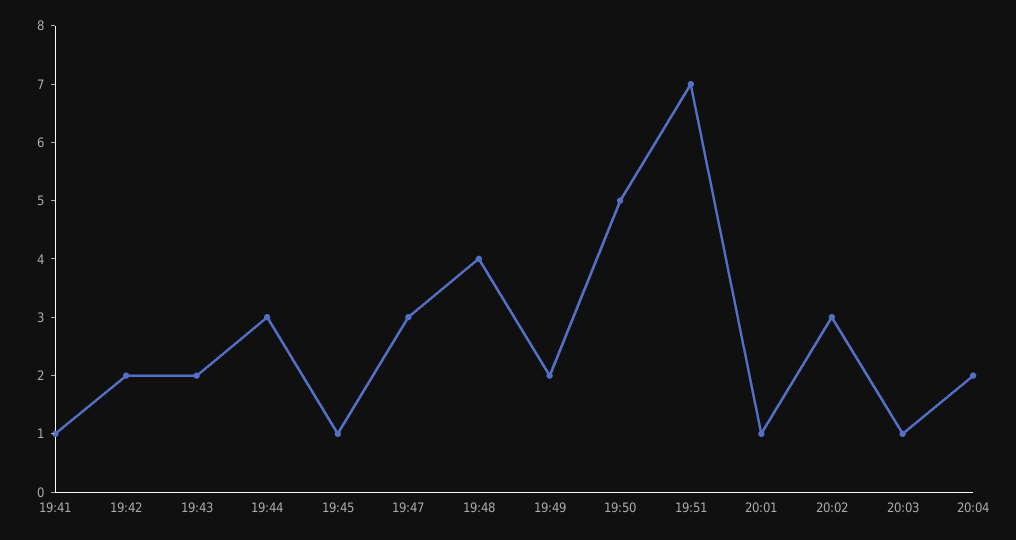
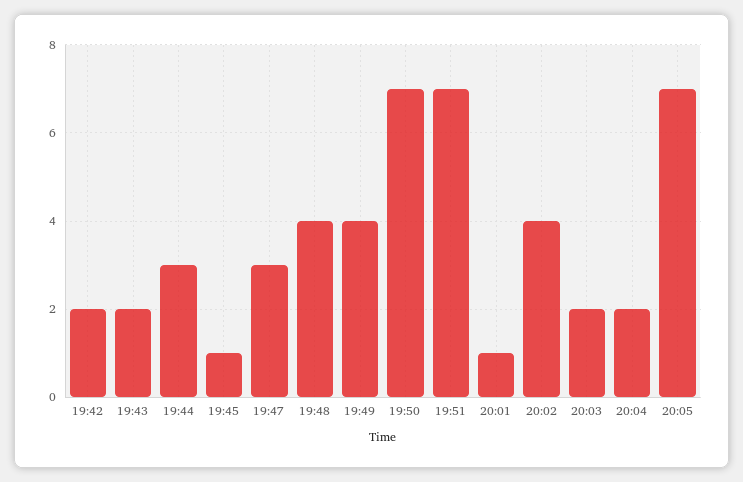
19:41: 1 -> none
19:49: 2 -> 4
19:50: 5 -> 7
20:02: 3 -> 4
20:03: 1 -> 2
20:05: none -> 7

